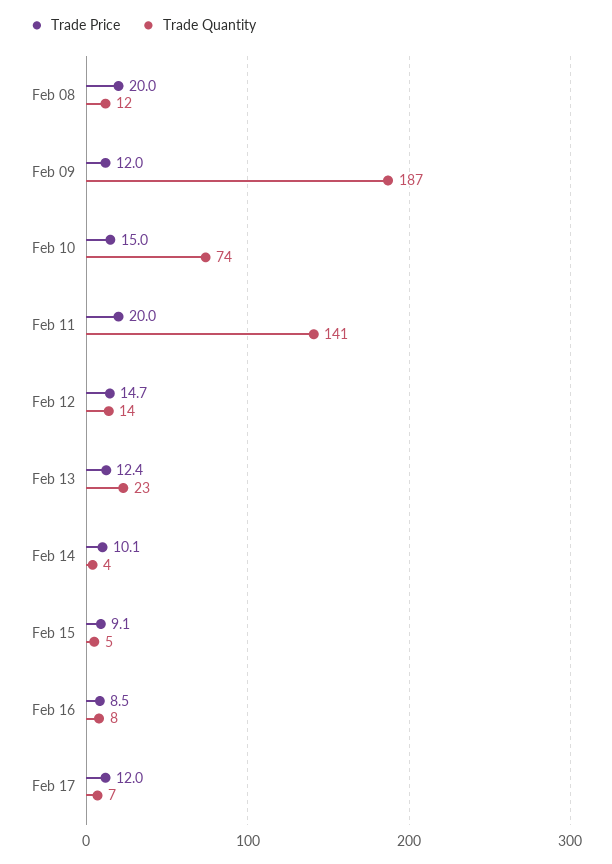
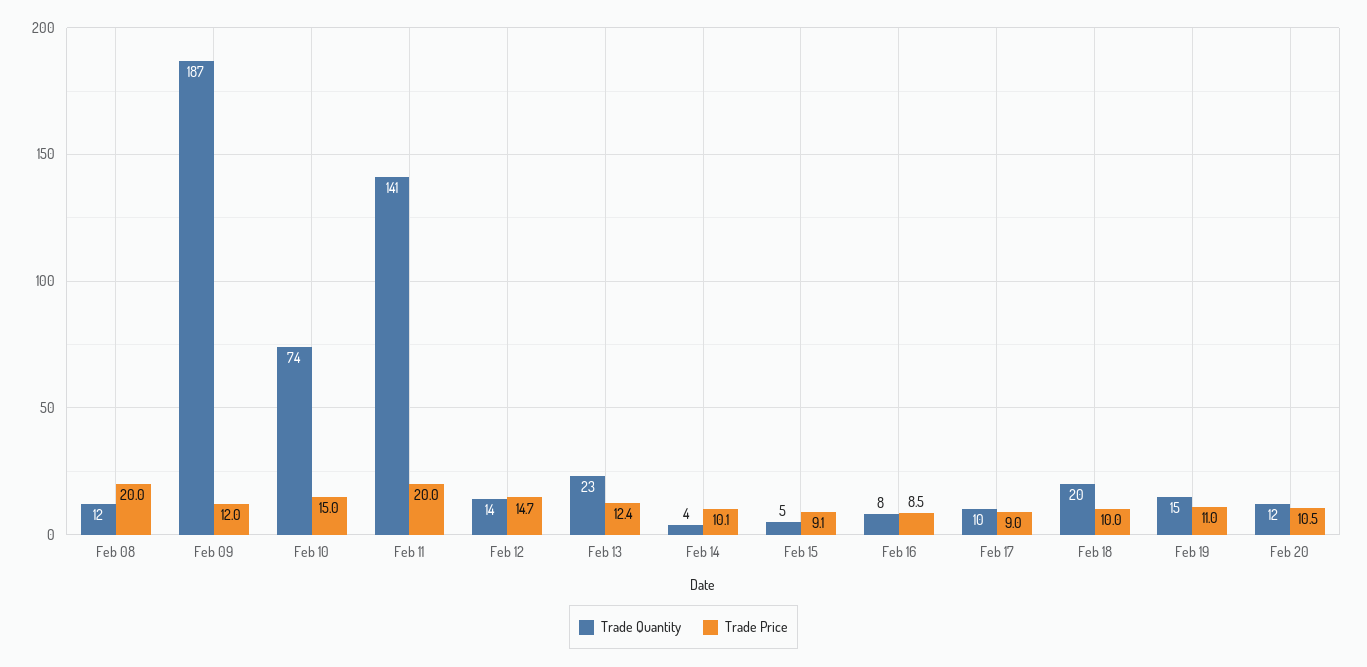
Trade Price, Feb 17: 12 -> 9
Trade Quantity, Feb 17: 7 -> 10
Trade Quantity, Feb 18: none -> 20
Trade Price, Feb 18: none -> 10
Trade Quantity, Feb 19: none -> 15
Trade Price, Feb 19: none -> 11
Trade Quantity, Feb 20: none -> 12
Trade Price, Feb 20: none -> 10.5

